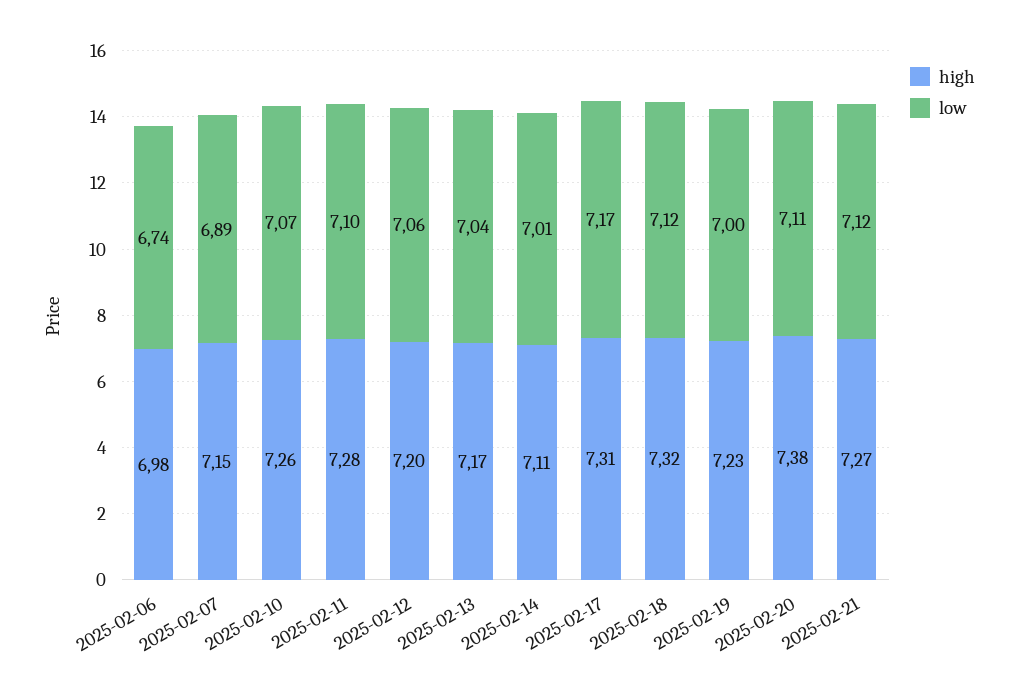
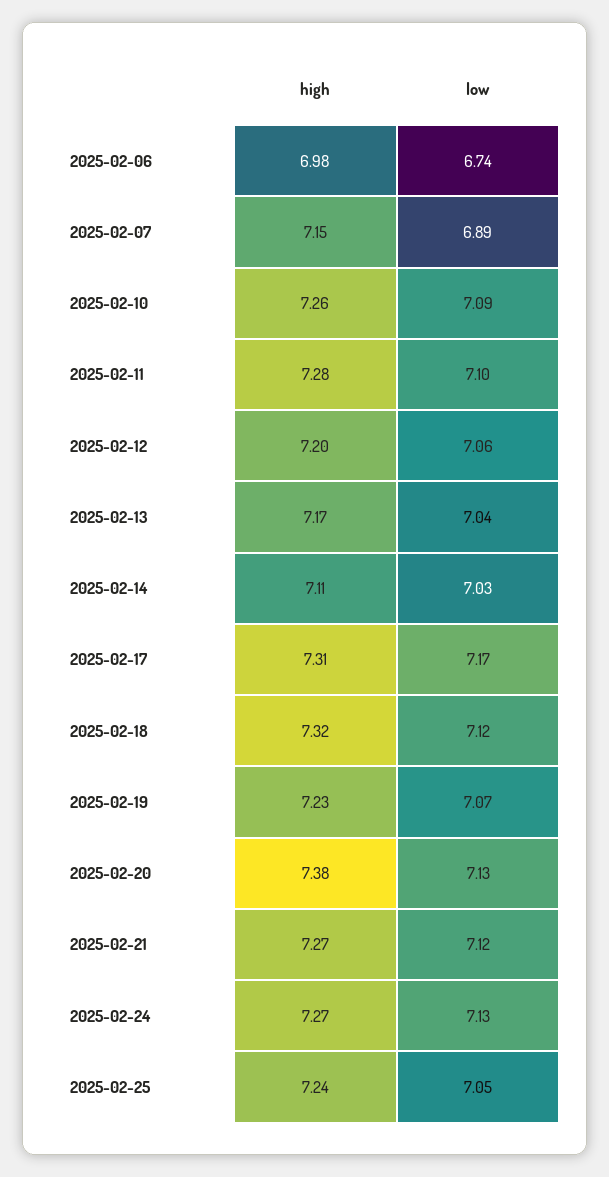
low, 2025-02-10: 7.07 -> 7.09
low, 2025-02-14: 7.01 -> 7.03
low, 2025-02-19: 7 -> 7.07
low, 2025-02-20: 7.11 -> 7.13
high, 2025-02-24: none -> 7.27
low, 2025-02-24: none -> 7.13
high, 2025-02-25: none -> 7.24
low, 2025-02-25: none -> 7.05

